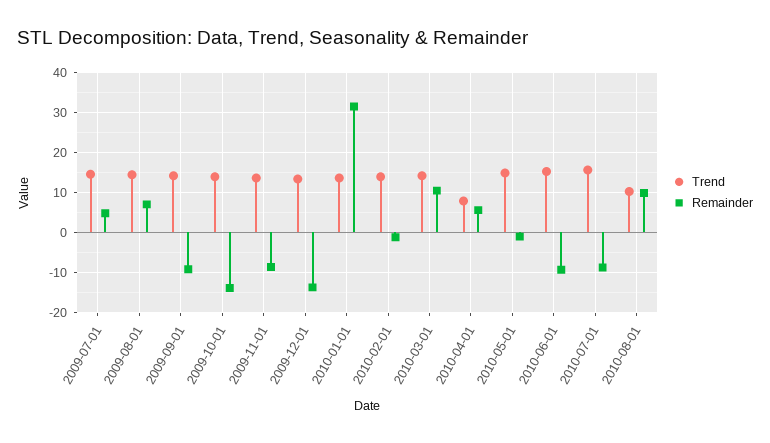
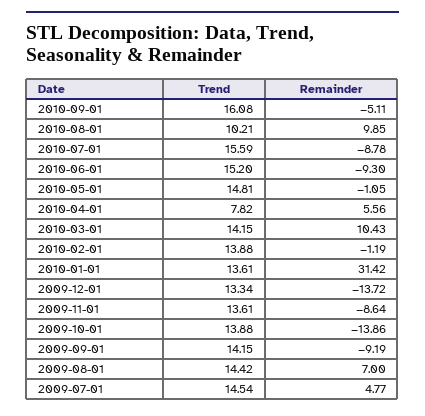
Trend, 2010-09-01: none -> 16.08
Remainder, 2010-09-01: none -> -5.11

